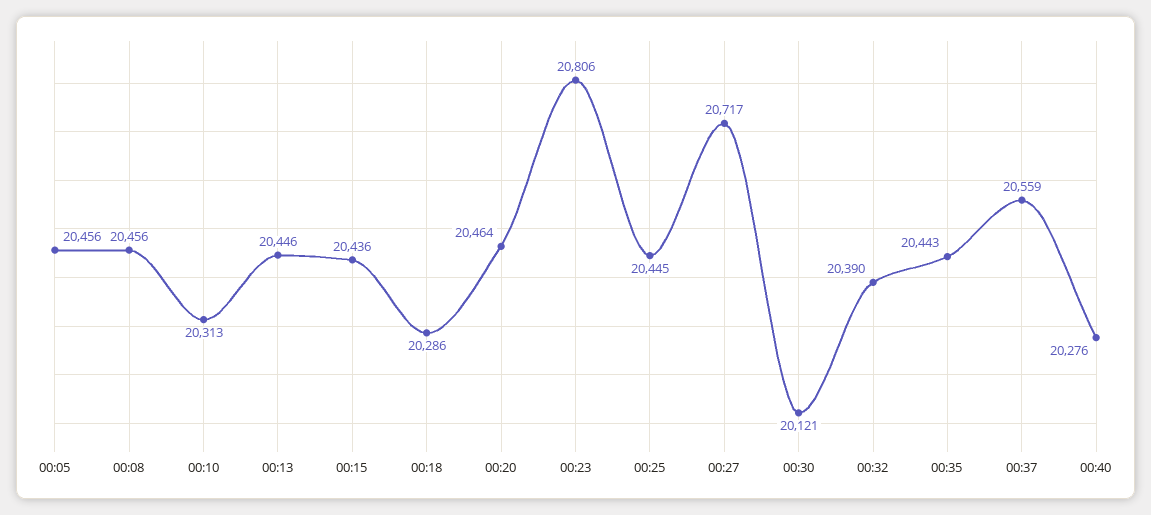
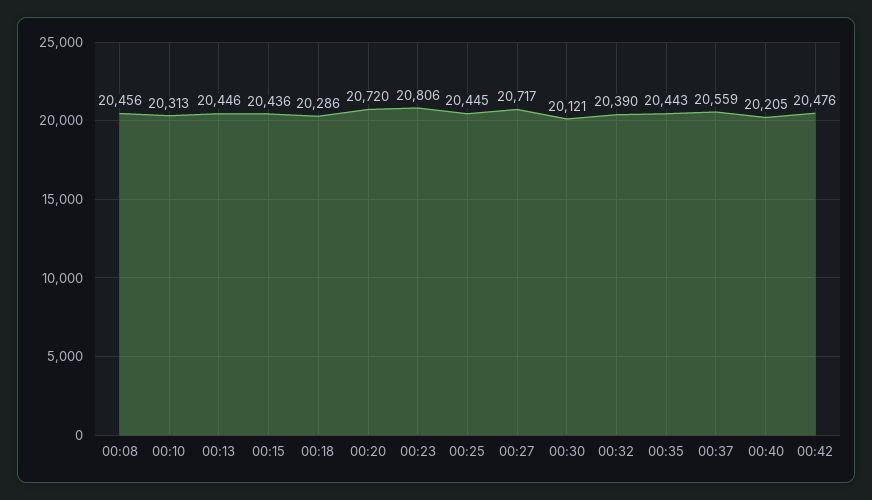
00:05: 20456 -> none
00:20: 20464 -> 20720
00:40: 20276 -> 20205
00:42: none -> 20476

